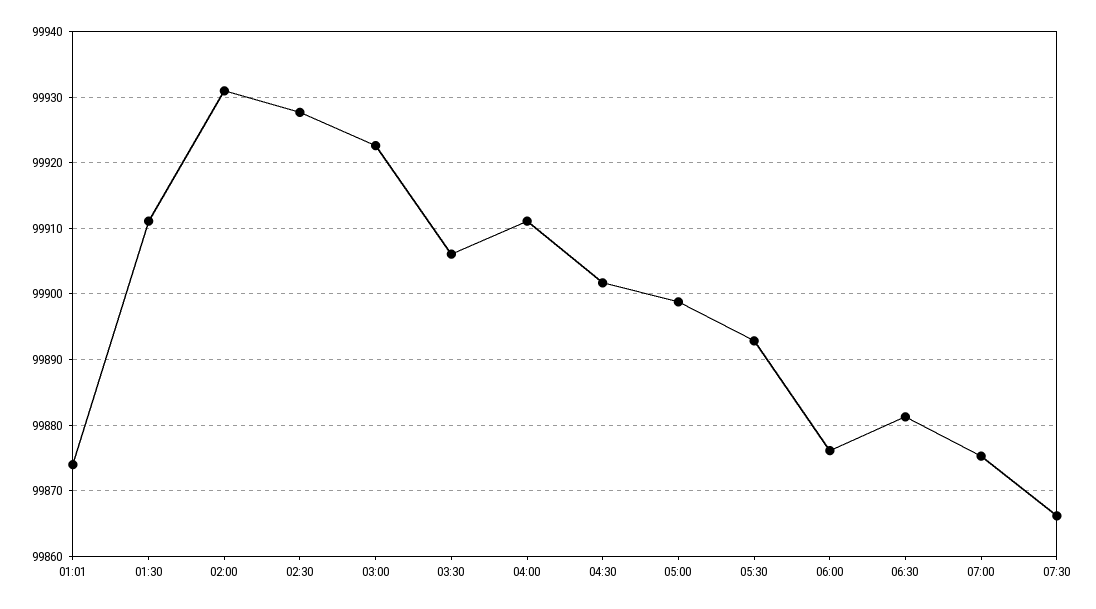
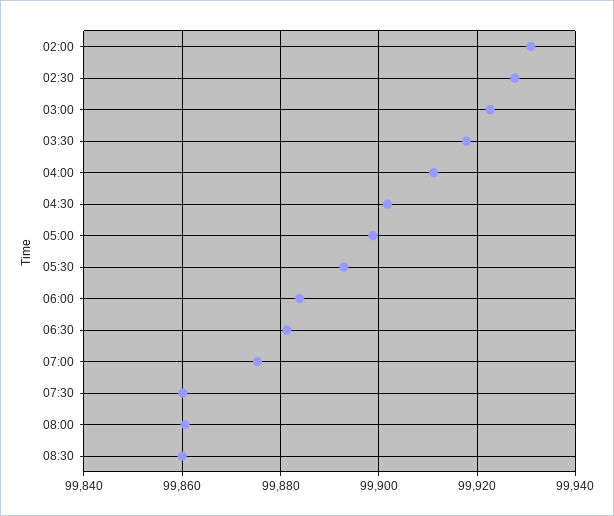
01:01: 99874 -> none
01:30: 99911 -> none
03:30: 99906 -> 99918
06:00: 99876 -> 99884
07:30: 99866 -> 99860
08:00: none -> 99860
08:30: none -> 99860

